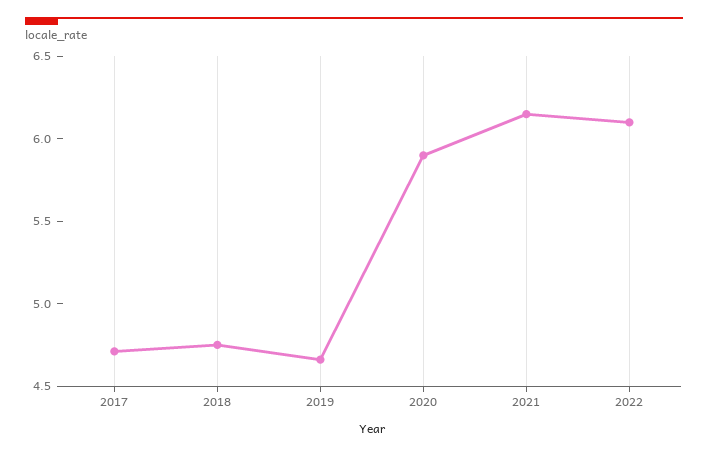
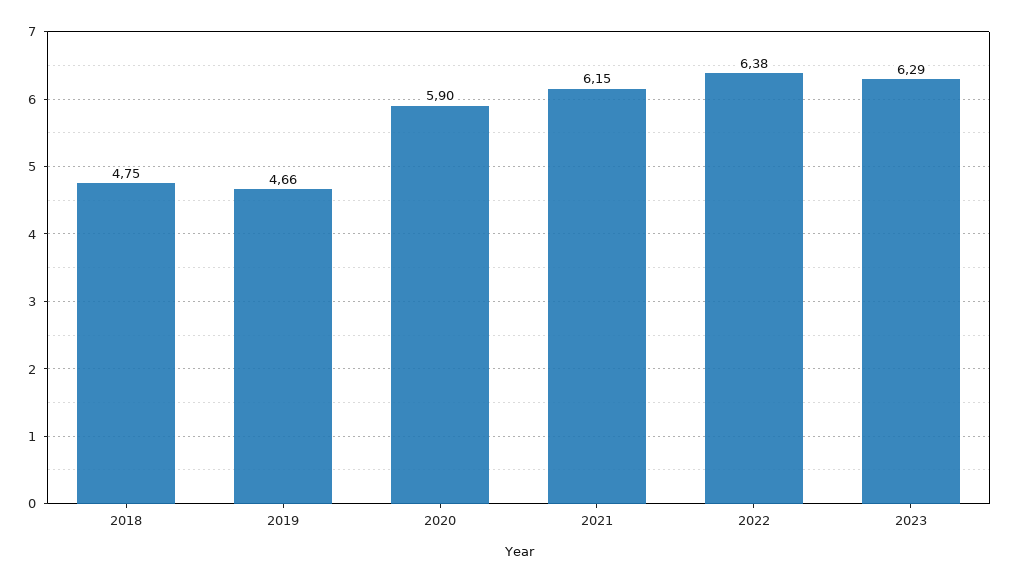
2017: 4.7 -> none
2022: 6.1 -> 6.38
2023: none -> 6.29

